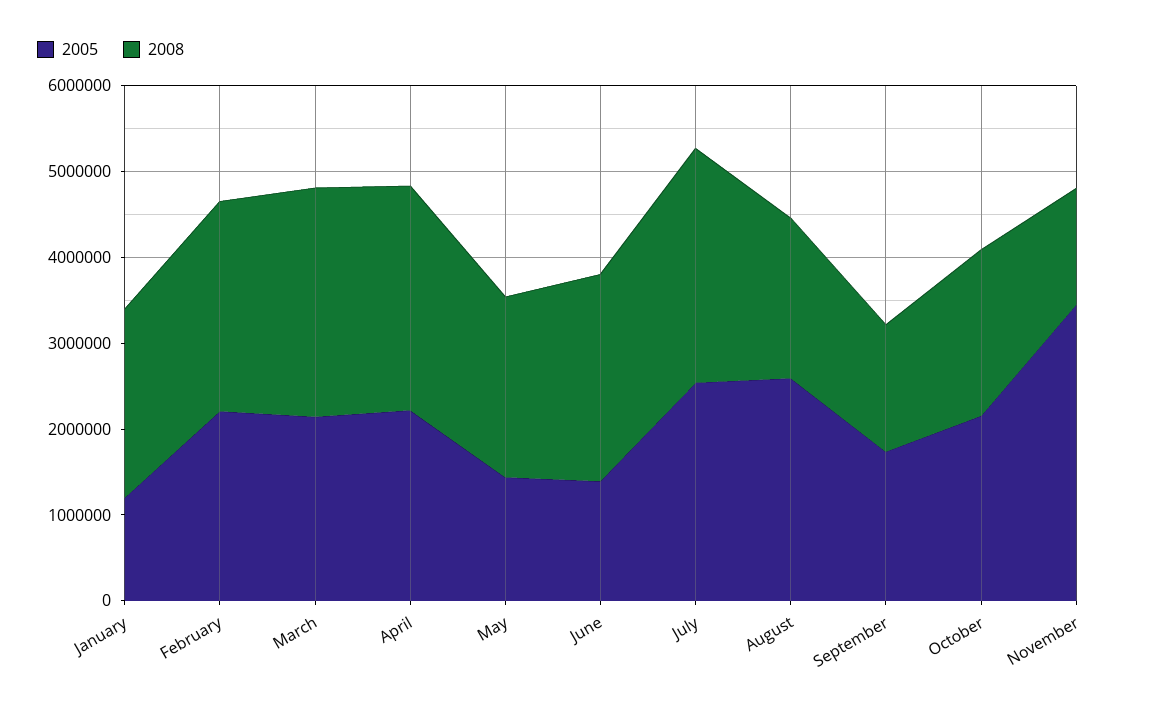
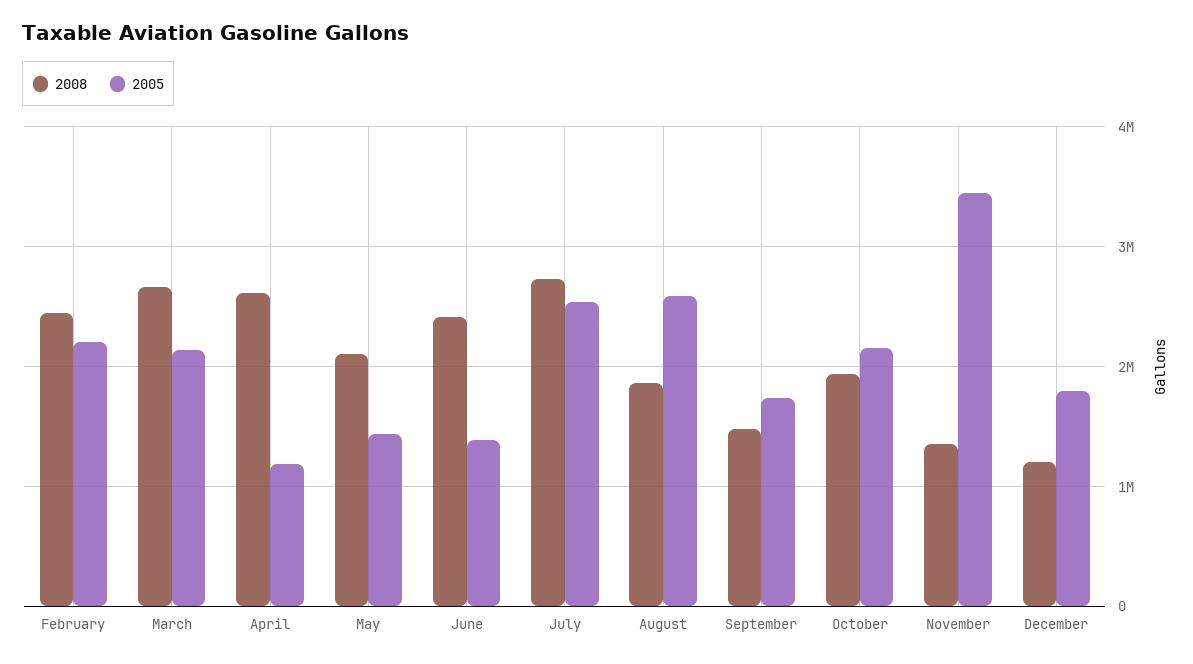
2005, January: 1200000 -> none
2008, January: 2200000 -> none
2005, April: 2200000 -> 1200000
2008, December: none -> 1200000
2005, December: none -> 1800000

